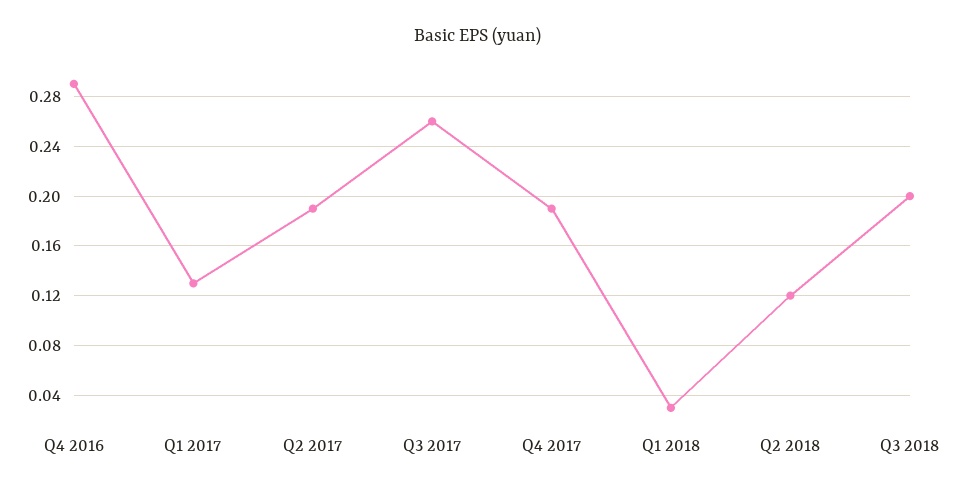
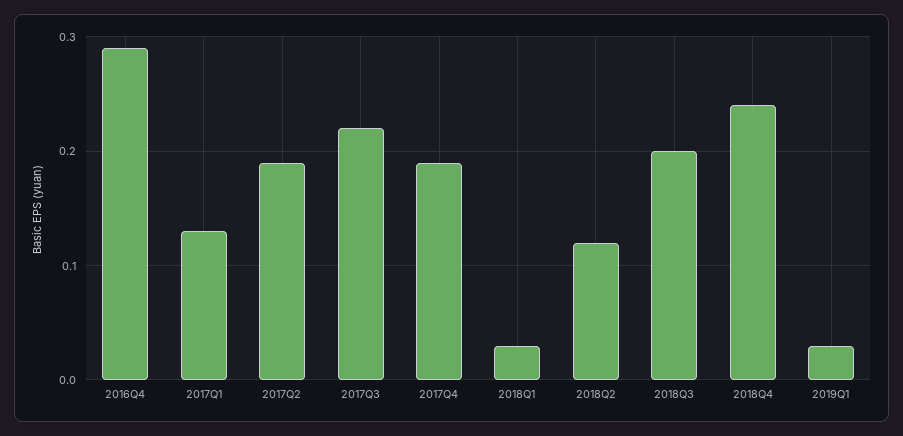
Q3 2017: 0.26 -> 0.22
2018Q4: none -> 0.24
2019Q1: none -> 0.03

